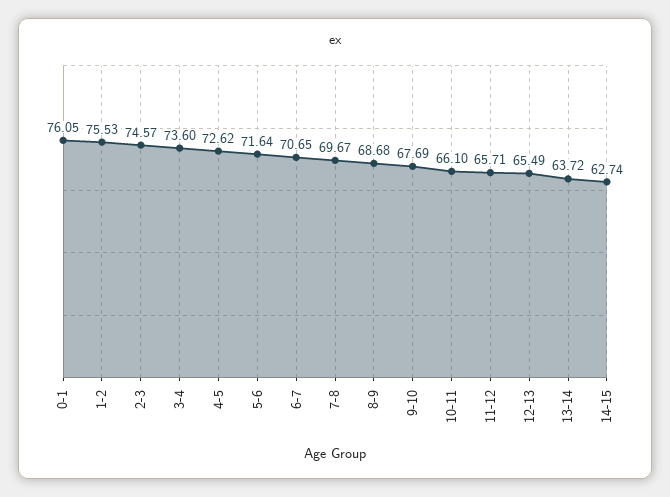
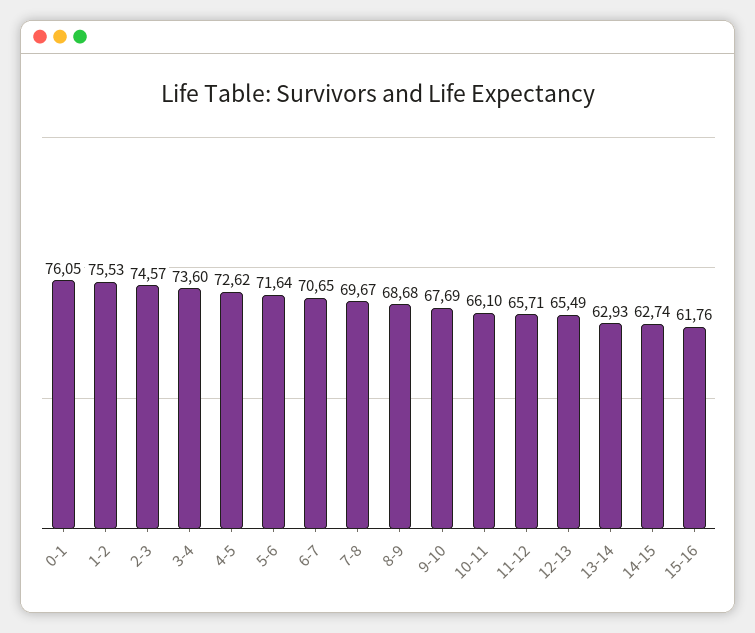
13-14: 63.72 -> 62.93
15-16: none -> 61.76

